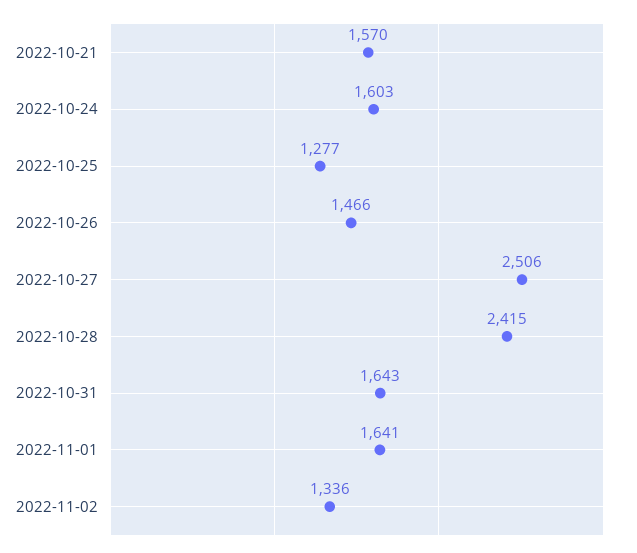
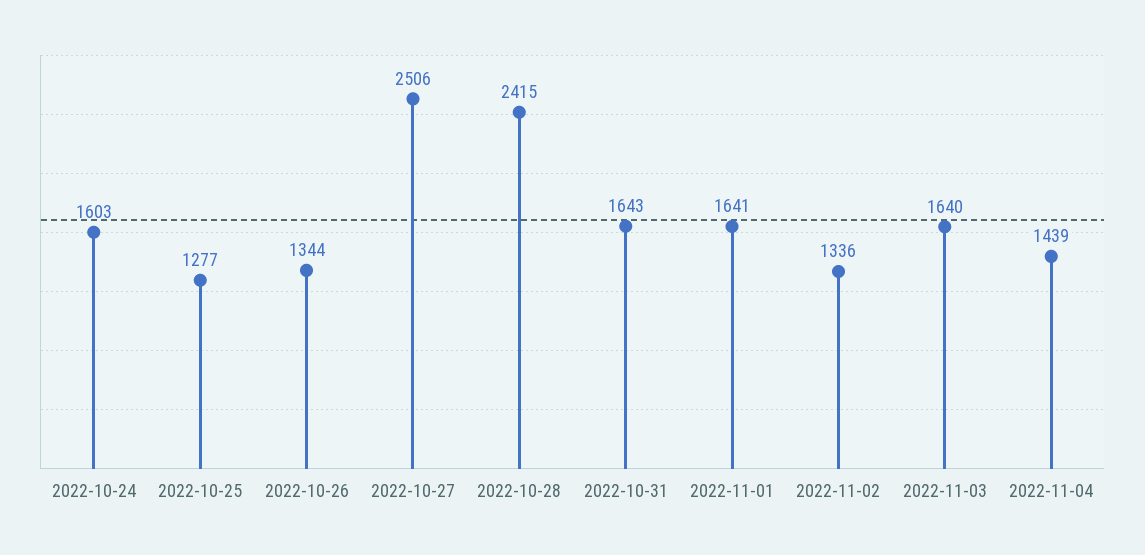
2022-10-21: 1570 -> none
2022-10-26: 1466 -> 1344
2022-11-03: none -> 1640
2022-11-04: none -> 1439

